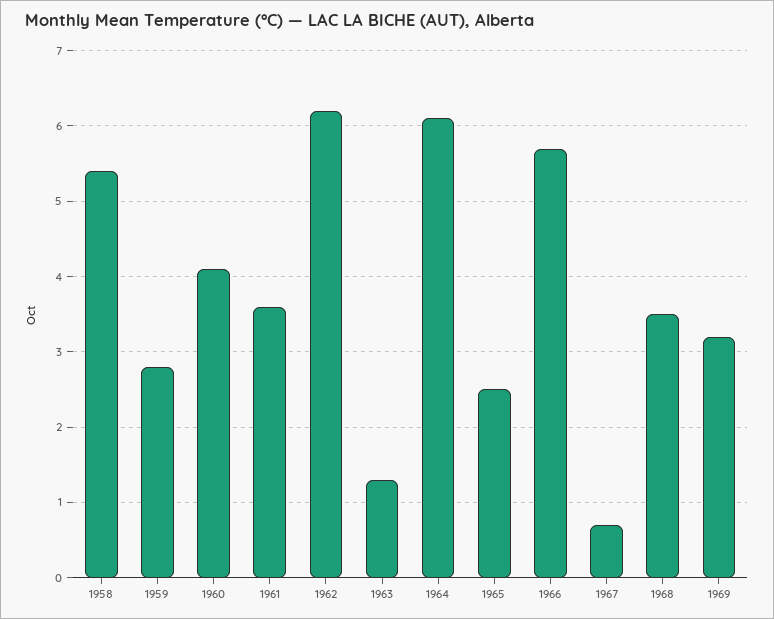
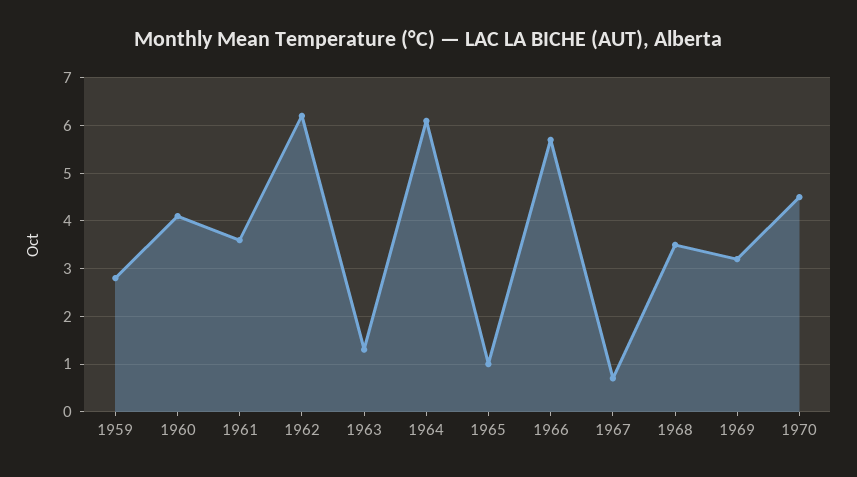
1958: 5.4 -> none
1965: 2.5 -> 1
1970: none -> 4.5

